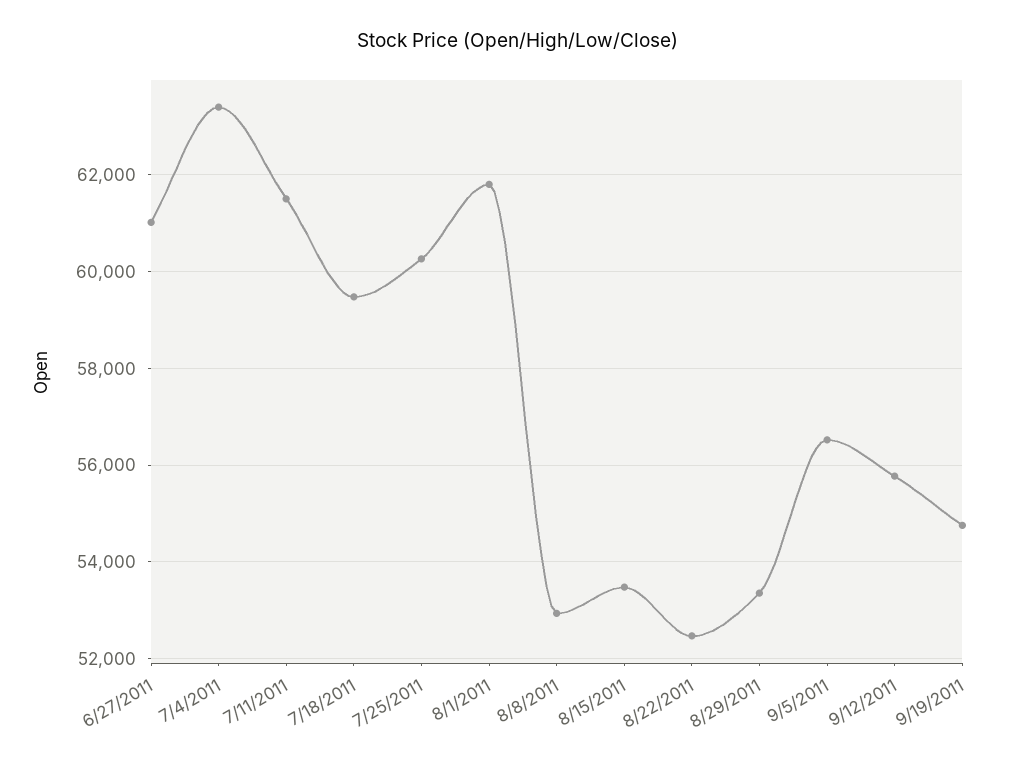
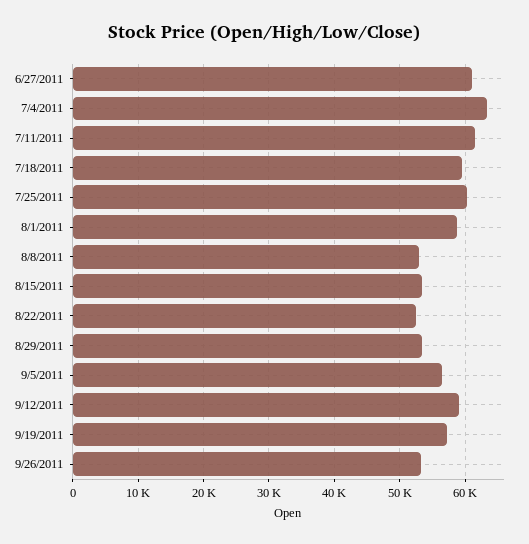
8/1/2011: 61800 -> 59000
9/12/2011: 55800 -> 59000
9/19/2011: 54800 -> 57000
9/26/2011: none -> 53000

